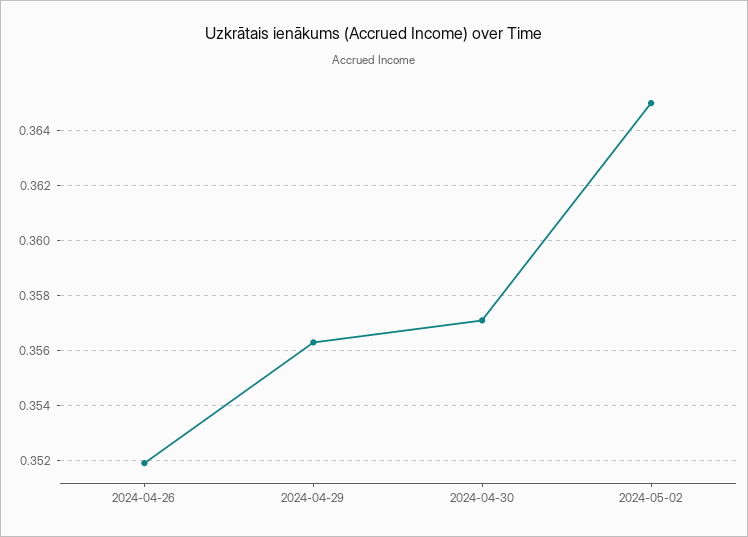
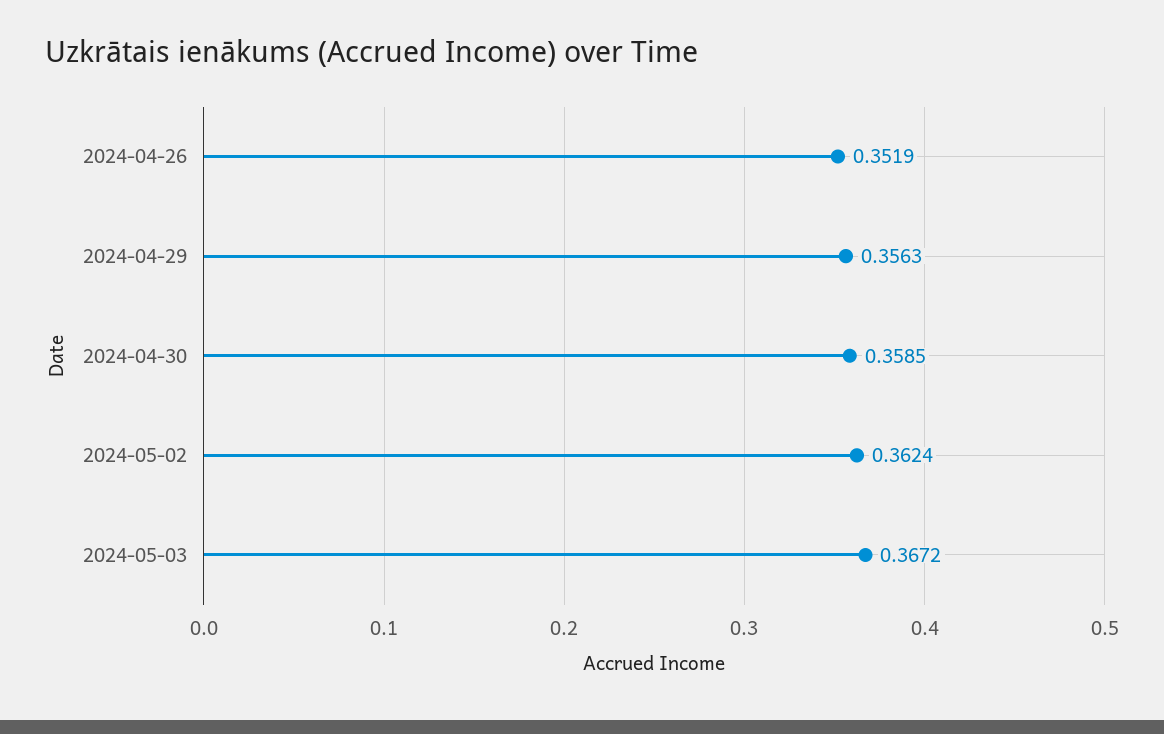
2024-04-30: 0.357 -> 0.3585
2024-05-02: 0.365 -> 0.3624
2024-05-03: none -> 0.3672

